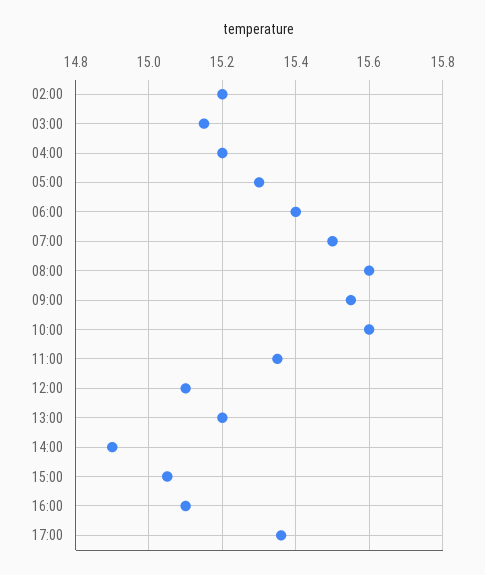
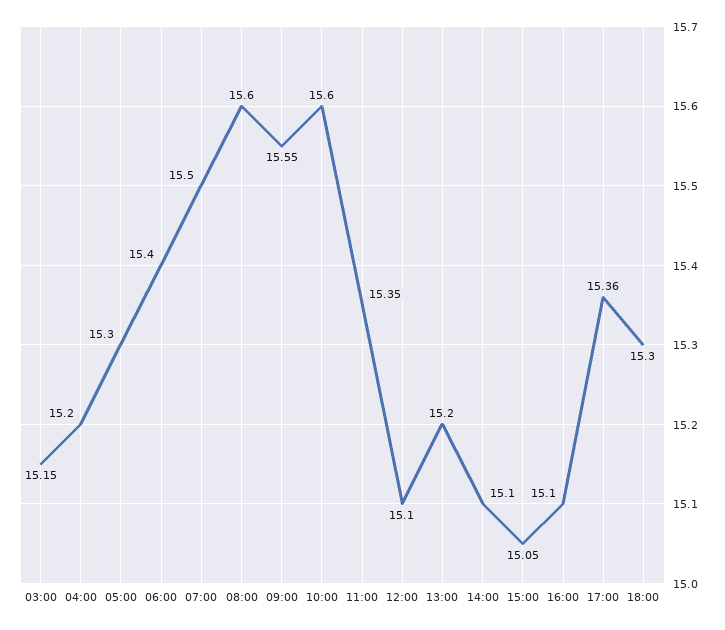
02:00: 15.2 -> none
14:00: 14.9 -> 15.1
18:00: none -> 15.3

